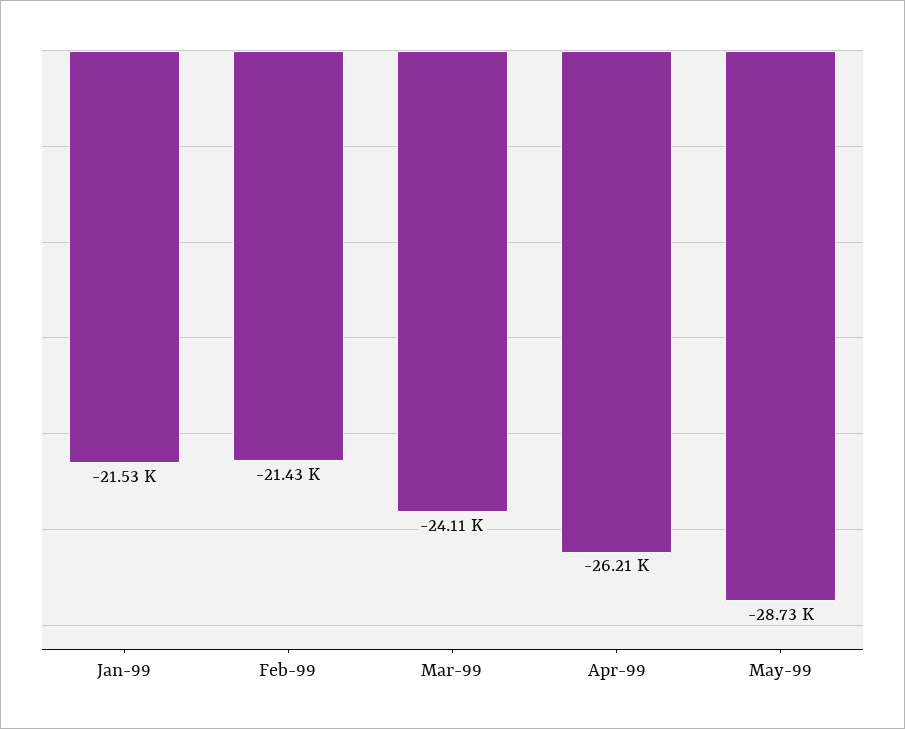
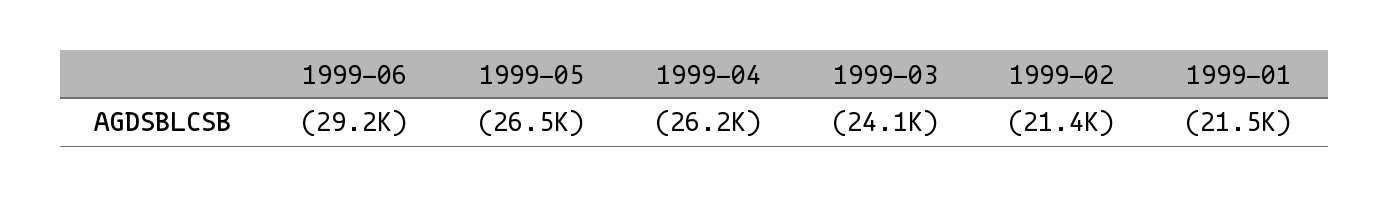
May-99: -28730 -> -26500
1999-06: none -> -29200

